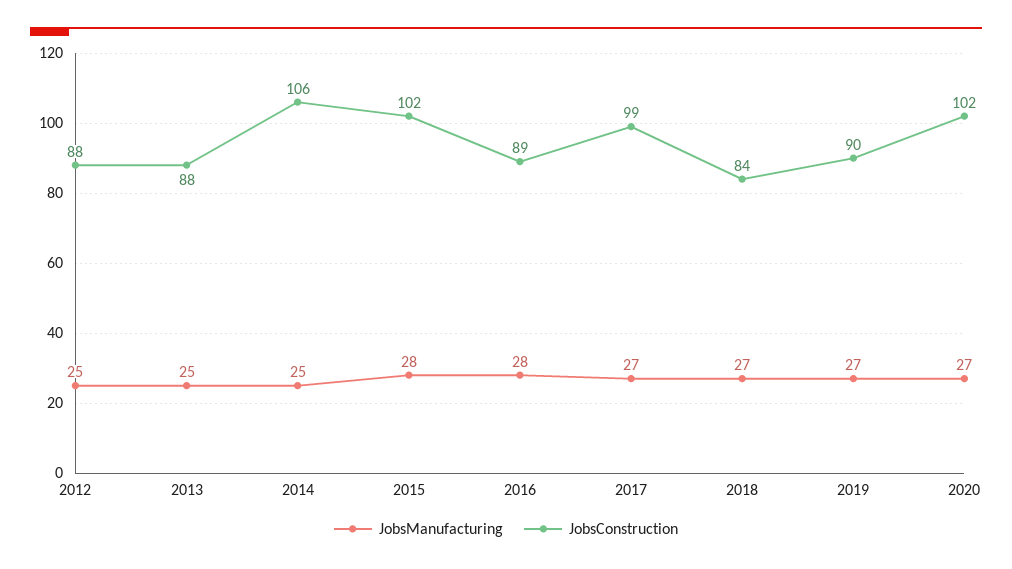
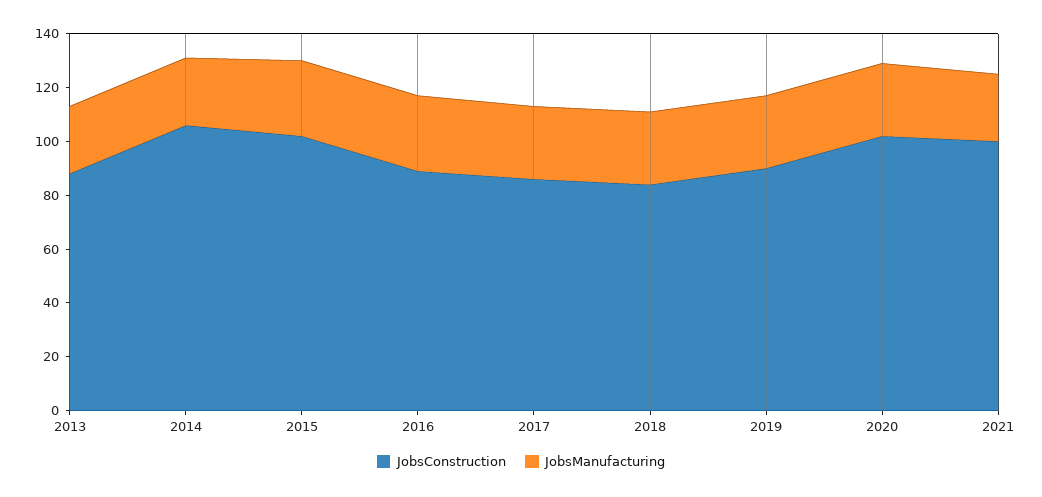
JobsManufacturing, 2012: 25 -> none
JobsConstruction, 2012: 88 -> none
JobsConstruction, 2017: 99 -> 85
JobsConstruction, 2021: none -> 100
JobsManufacturing, 2021: none -> 25

